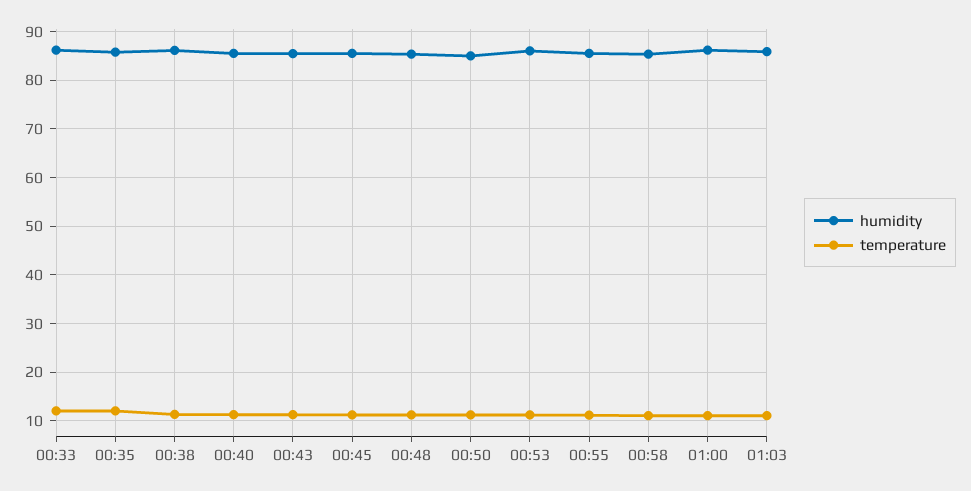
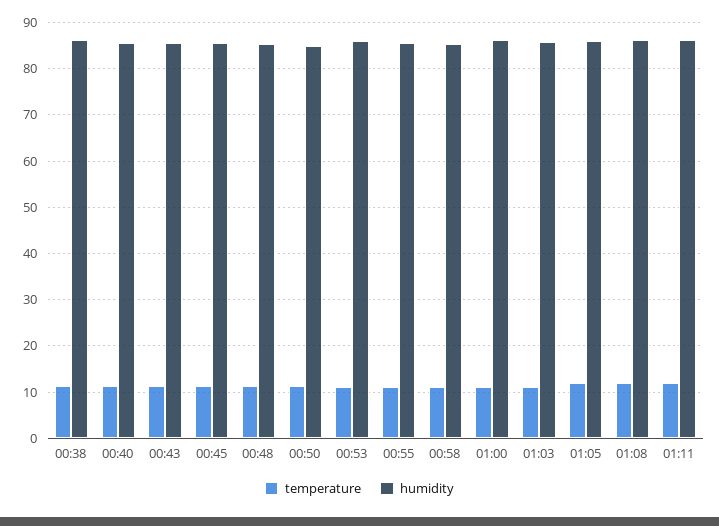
humidity, 00:33: 86 -> none
temperature, 00:33: 12 -> none
humidity, 00:35: 86 -> none
temperature, 00:35: 12 -> none
temperature, 01:05: none -> 12
humidity, 01:05: none -> 86
temperature, 01:08: none -> 12
humidity, 01:08: none -> 86
temperature, 01:11: none -> 12
humidity, 01:11: none -> 86

